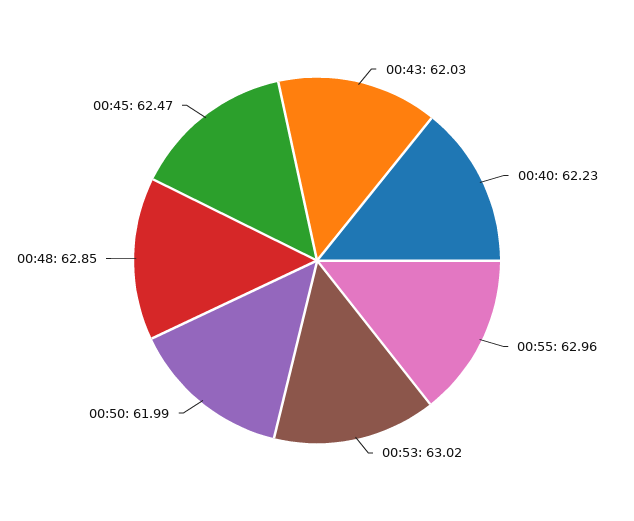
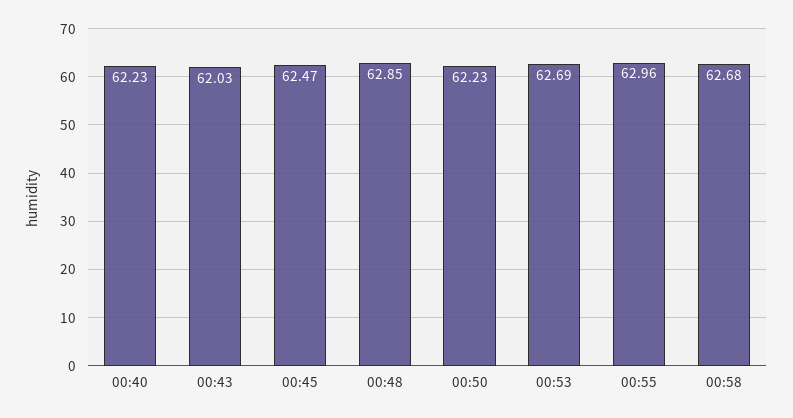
00:53: 63.02 -> 62.69
00:50: 61.99 -> 62.23
00:58: none -> 62.68

